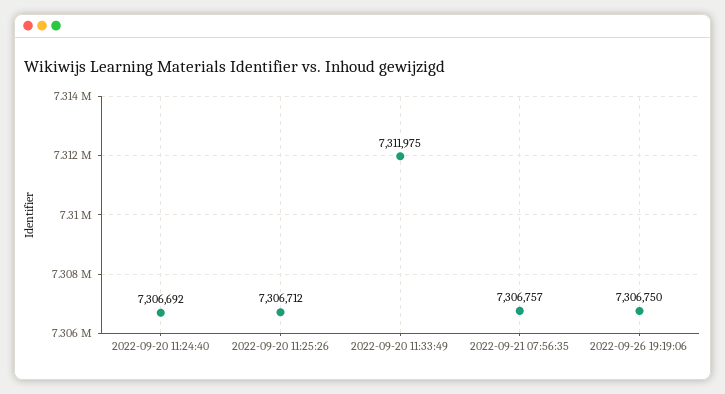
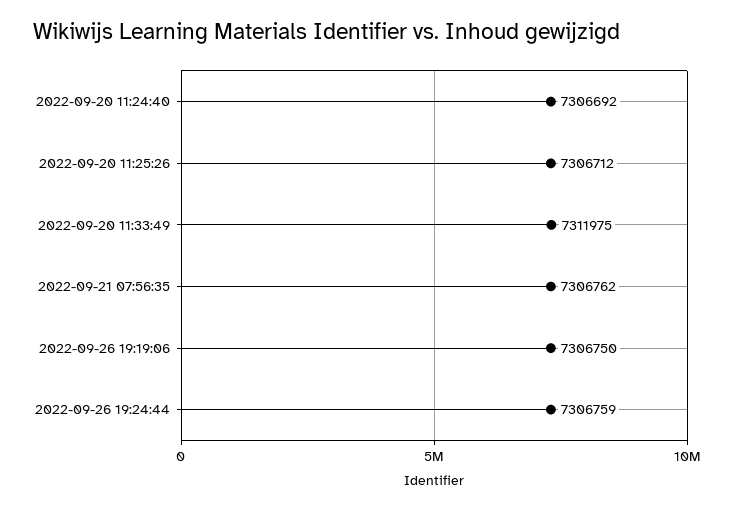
2022-09-21 07:56:35: 7306757 -> 7306762
2022-09-26 19:24:44: none -> 7306759

